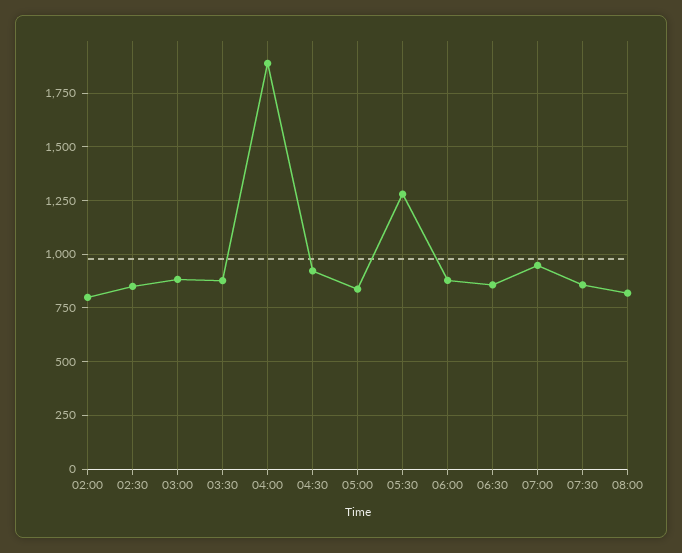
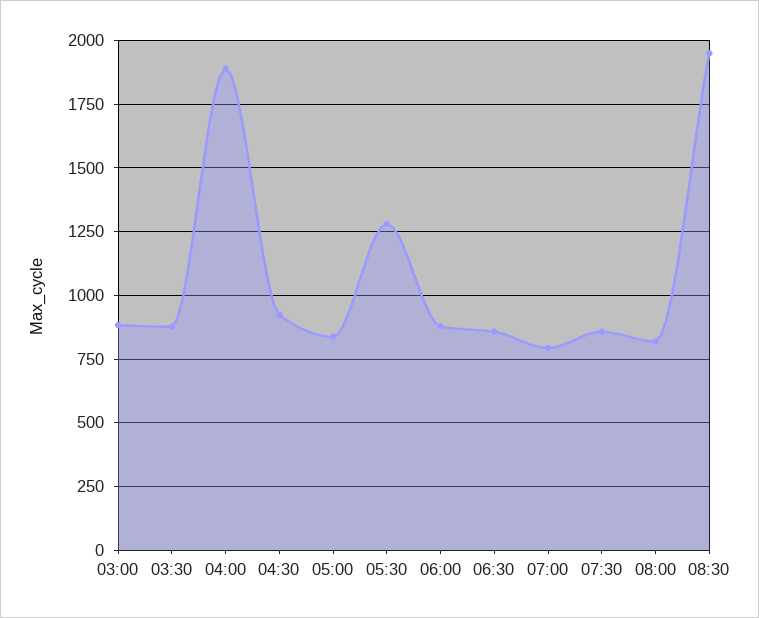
02:00: 800 -> none
02:30: 850 -> none
07:00: 950 -> 800
08:30: none -> 1950

